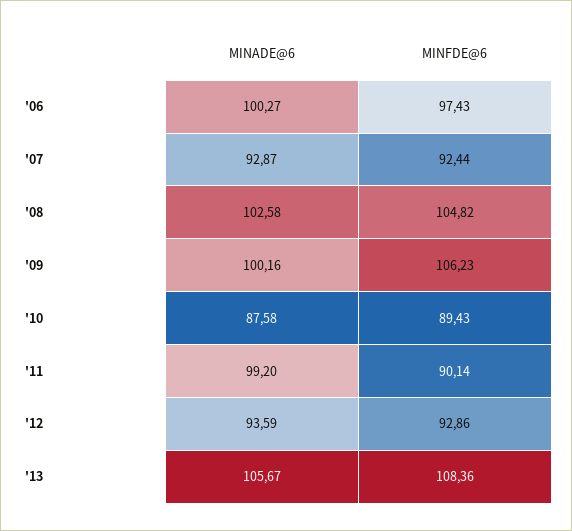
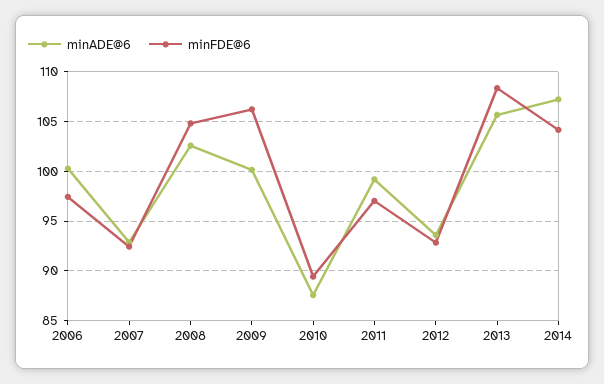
MINFDE@6, '11: 90.14 -> 97
MINADE@6, 2014: none -> 107
MINFDE@6, 2014: none -> 104

